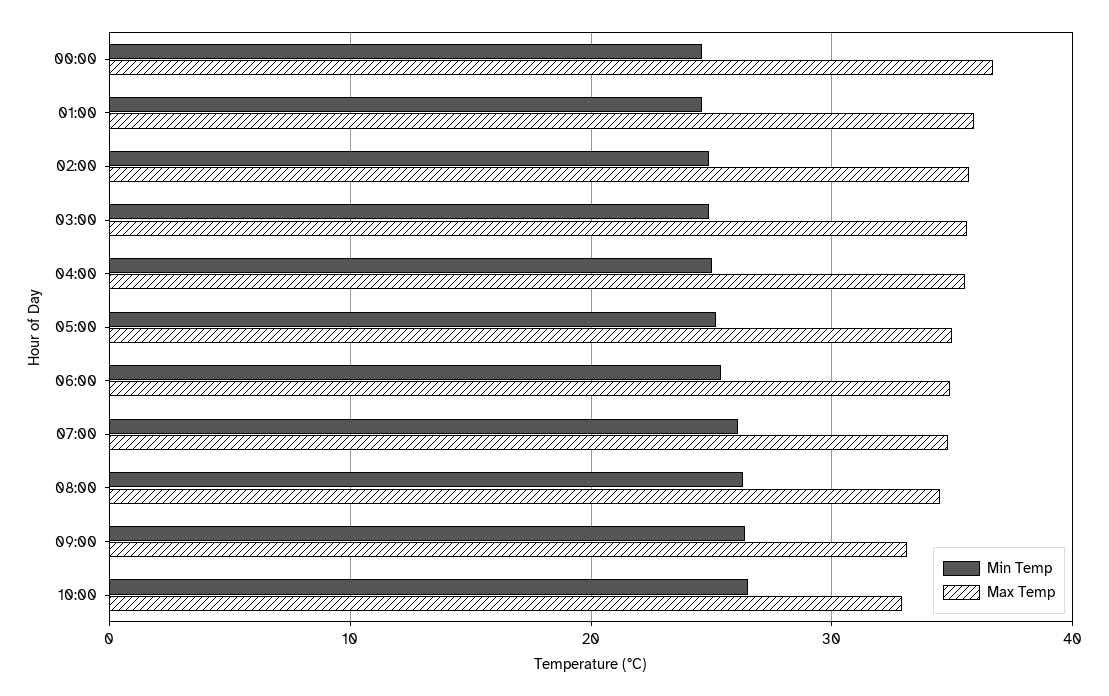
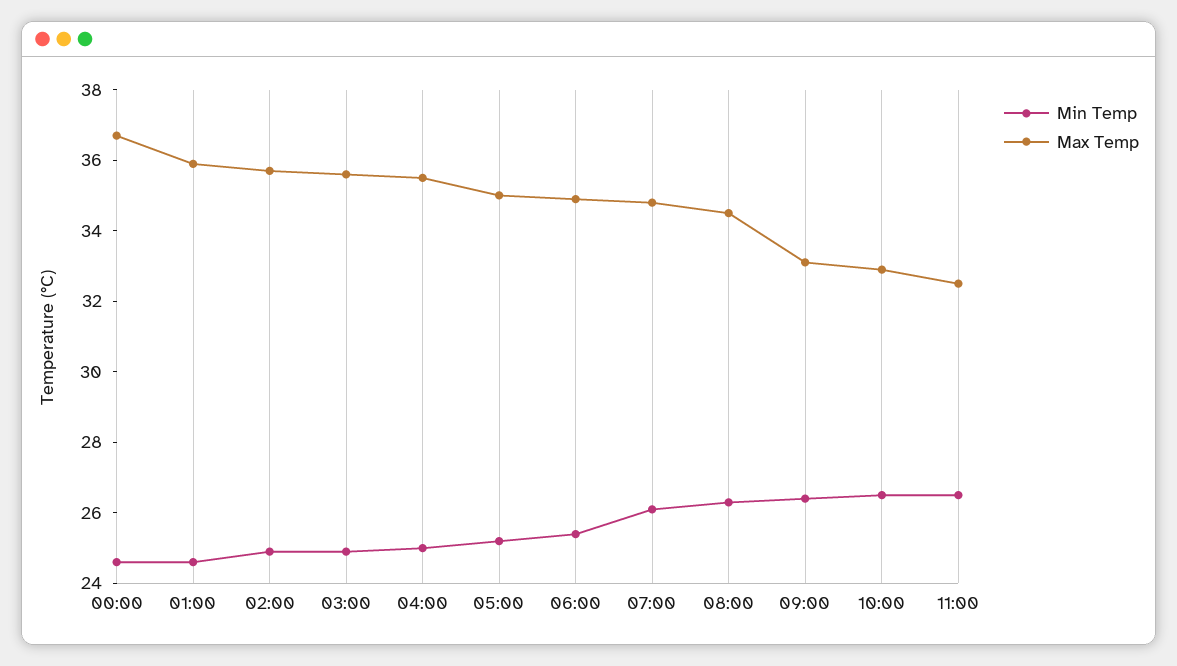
Min Temp, 11:00: none -> 26.5
Max Temp, 11:00: none -> 32.5

